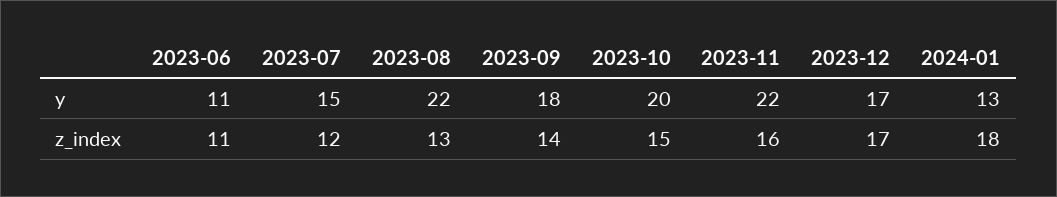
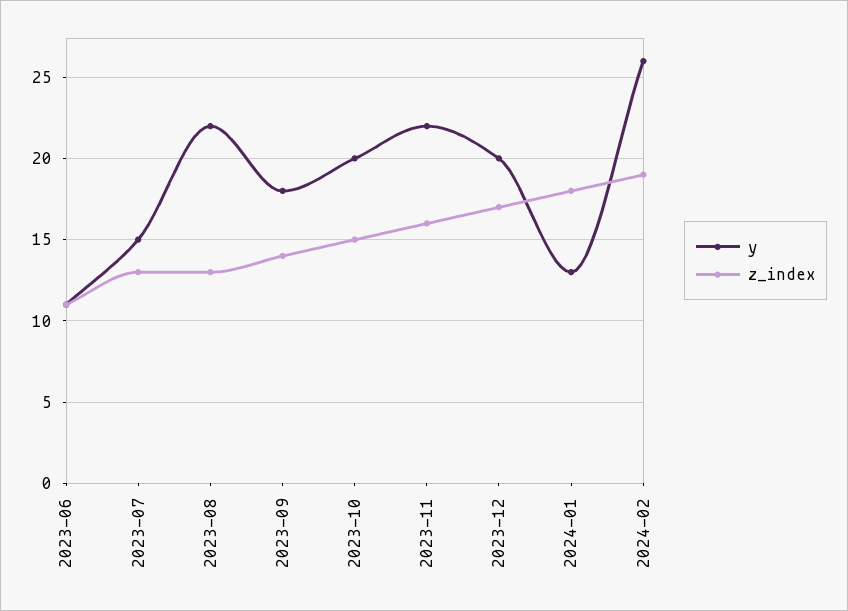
y, 2023-12: 17 -> 20
z_index, 2023-07: 12 -> 13
y, 2024-02: none -> 26
z_index, 2024-02: none -> 19

